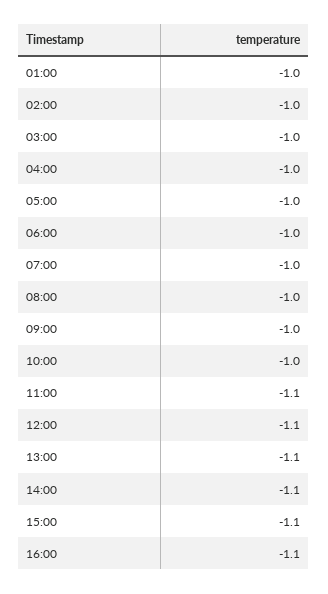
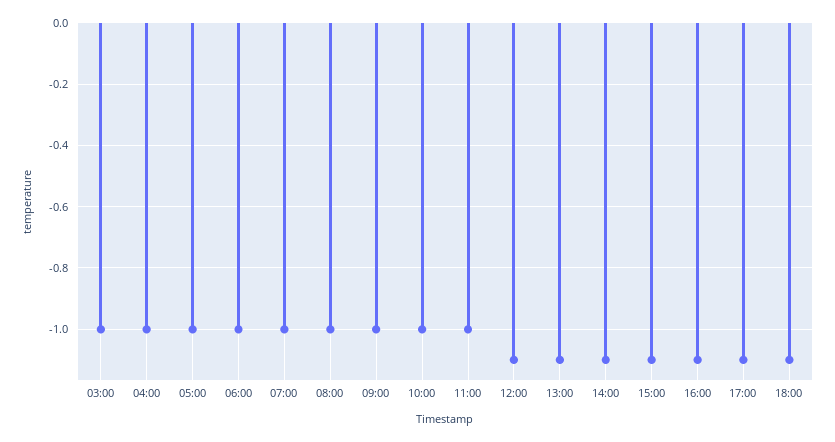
01:00: -1 -> none
02:00: -1 -> none
11:00: -1.1 -> -1
17:00: none -> -1.1
18:00: none -> -1.1

